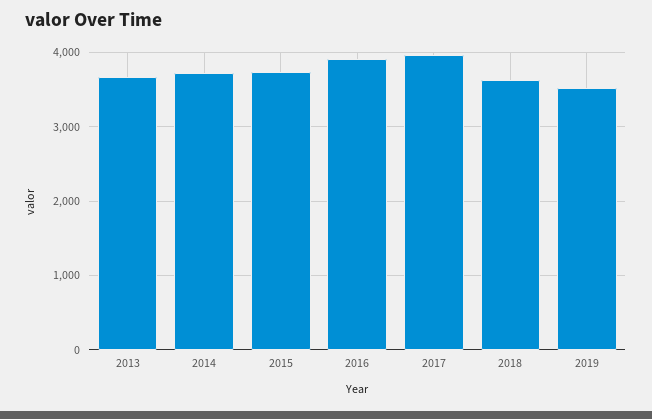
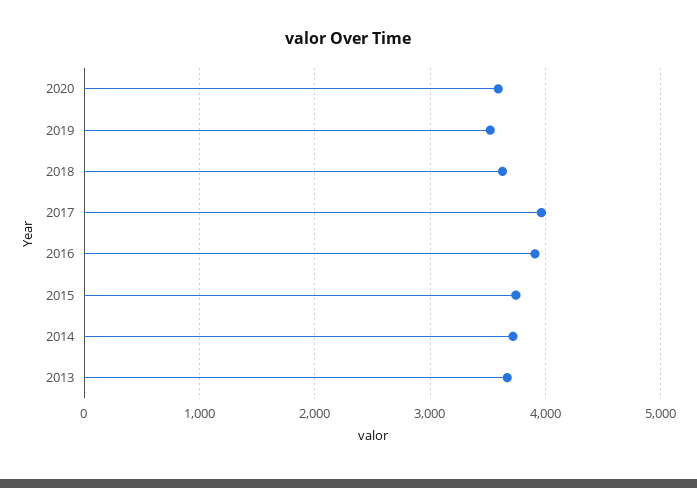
2020: none -> 3600

